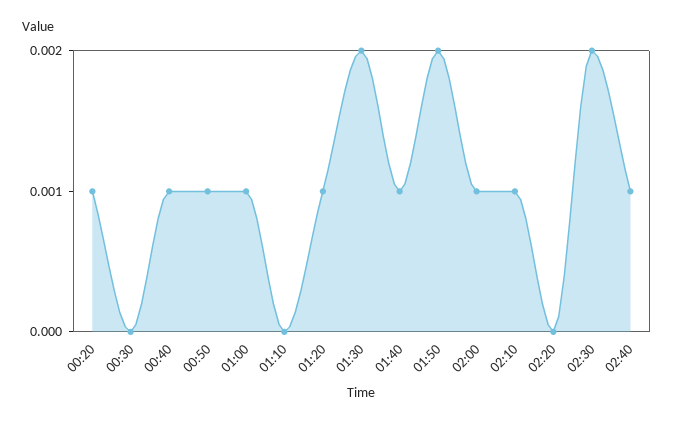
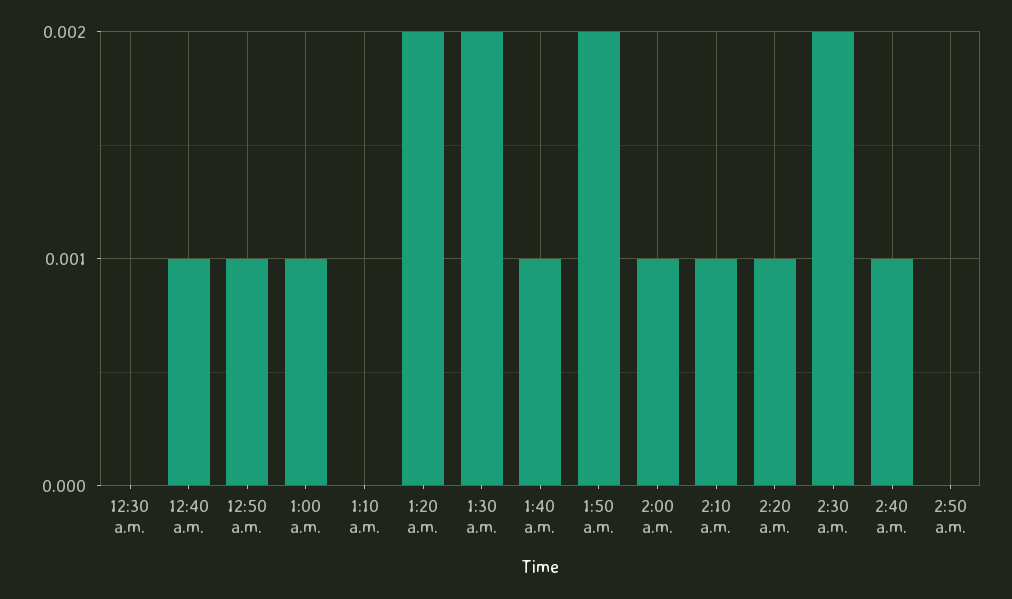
00:20: 0.001 -> none
01:20: 0.001 -> 0.002
02:20: 0 -> 0.001
2:50 a.m.: none -> 0

